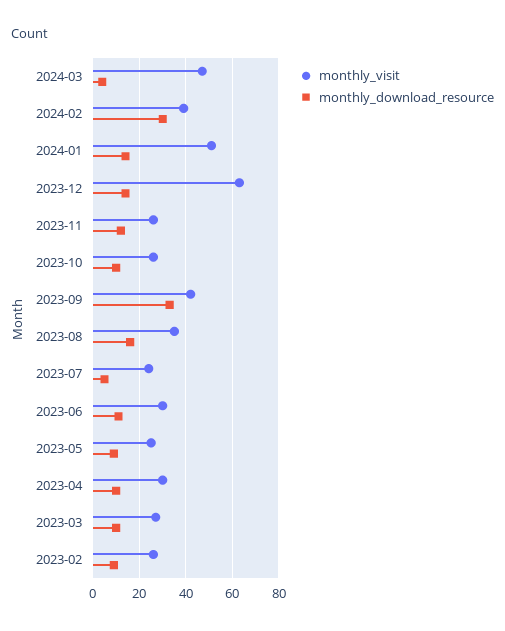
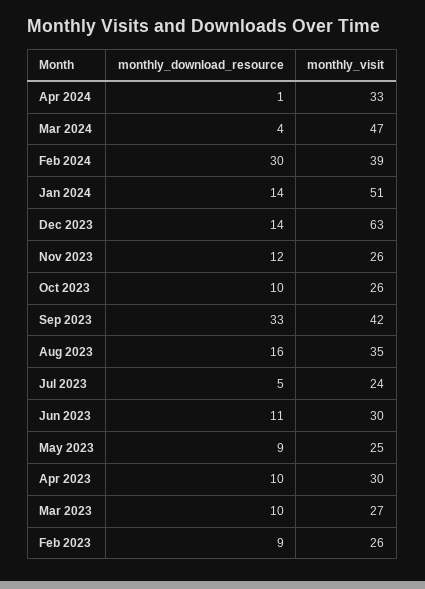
monthly_download_resource, Apr 2024: none -> 1
monthly_visit, Apr 2024: none -> 33

